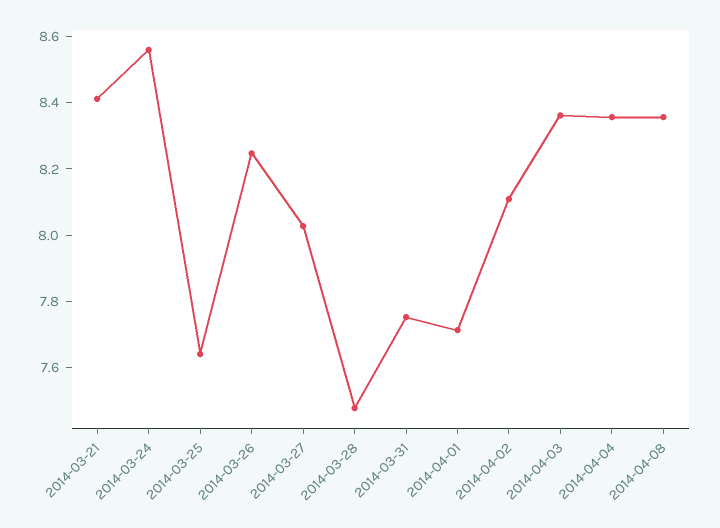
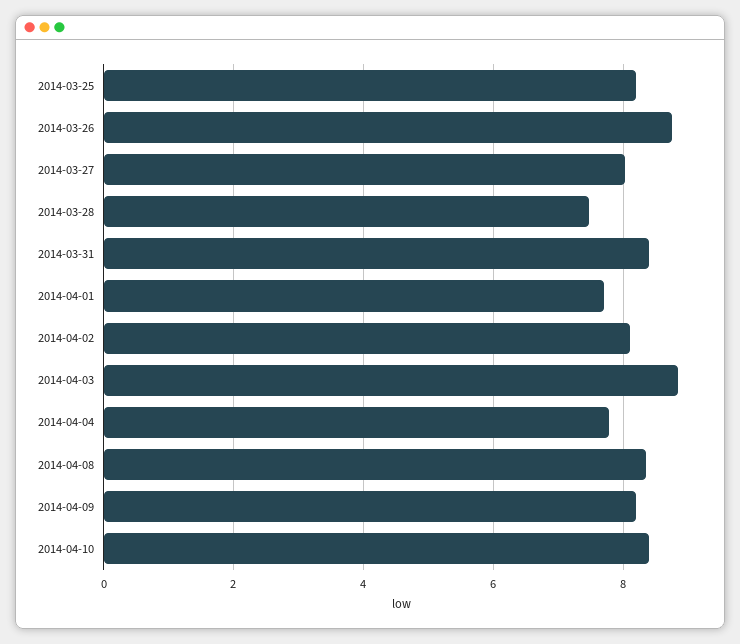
2014-03-21: 8.4 -> none
2014-03-24: 8.55 -> none
2014-03-25: 7.65 -> 8.2
2014-03-26: 8.25 -> 8.8
2014-03-31: 7.75 -> 8.4
2014-04-03: 8.35 -> 8.8
2014-04-04: 8.35 -> 7.8
2014-04-09: none -> 8.2
2014-04-10: none -> 8.4

